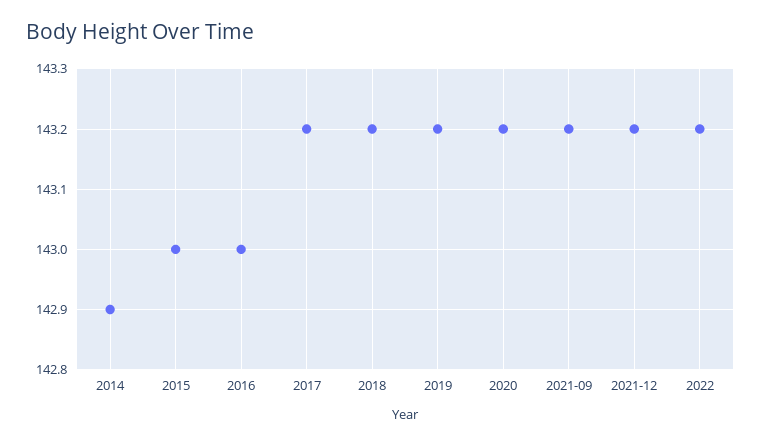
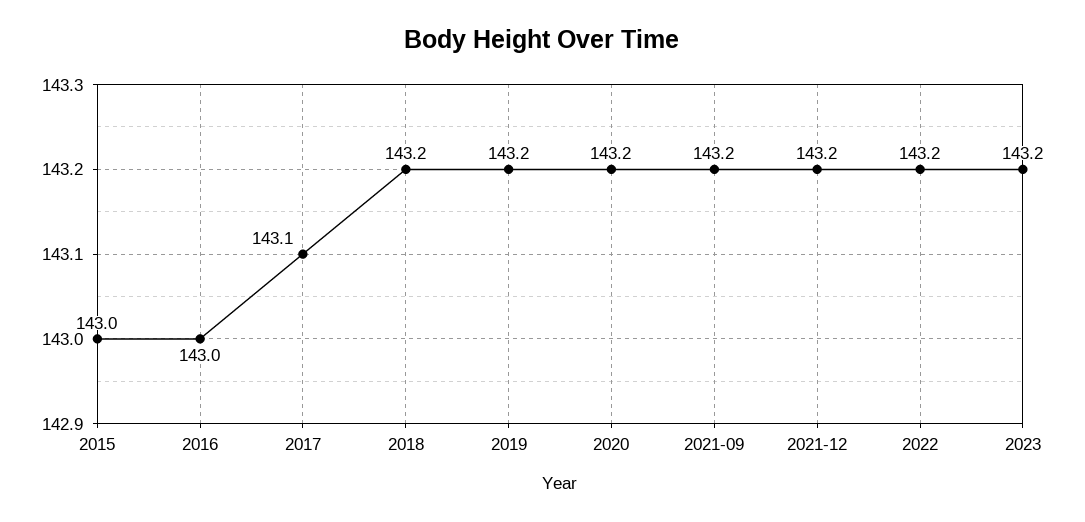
2014: 142.9 -> none
2017: 143.2 -> 143.1
2023: none -> 143.2

